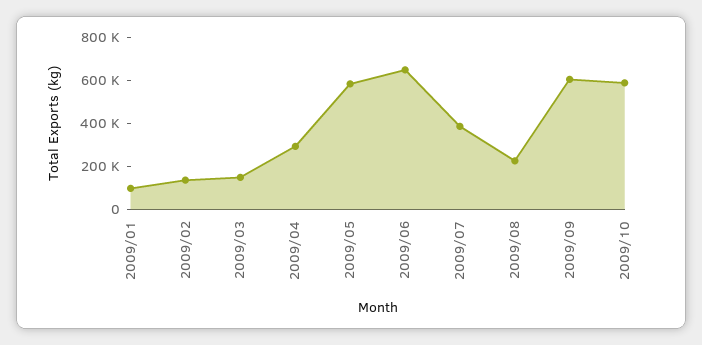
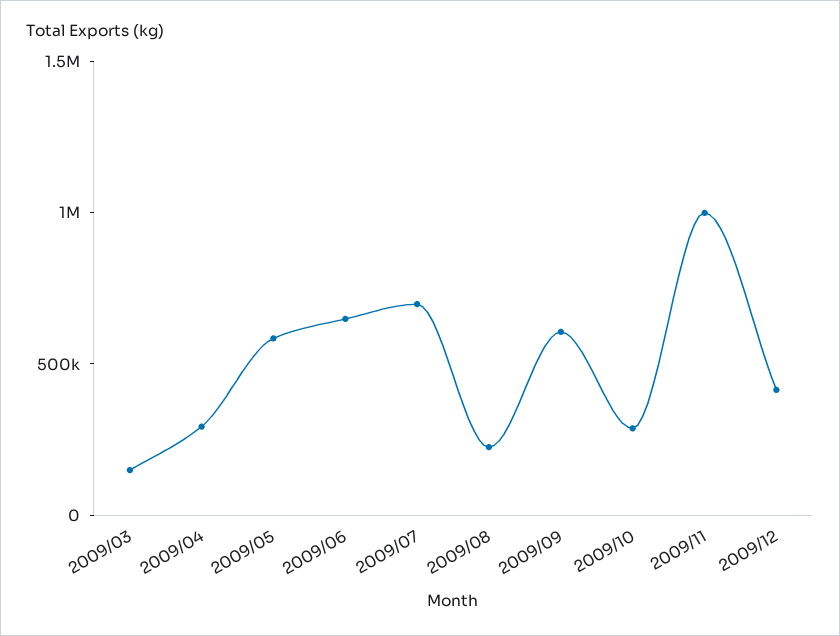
2009/01: 100000 -> none
2009/02: 150000 -> none
2009/07: 400000 -> 700000
2009/10: 600000 -> 300000
2009/11: none -> 1000000
2009/12: none -> 400000

